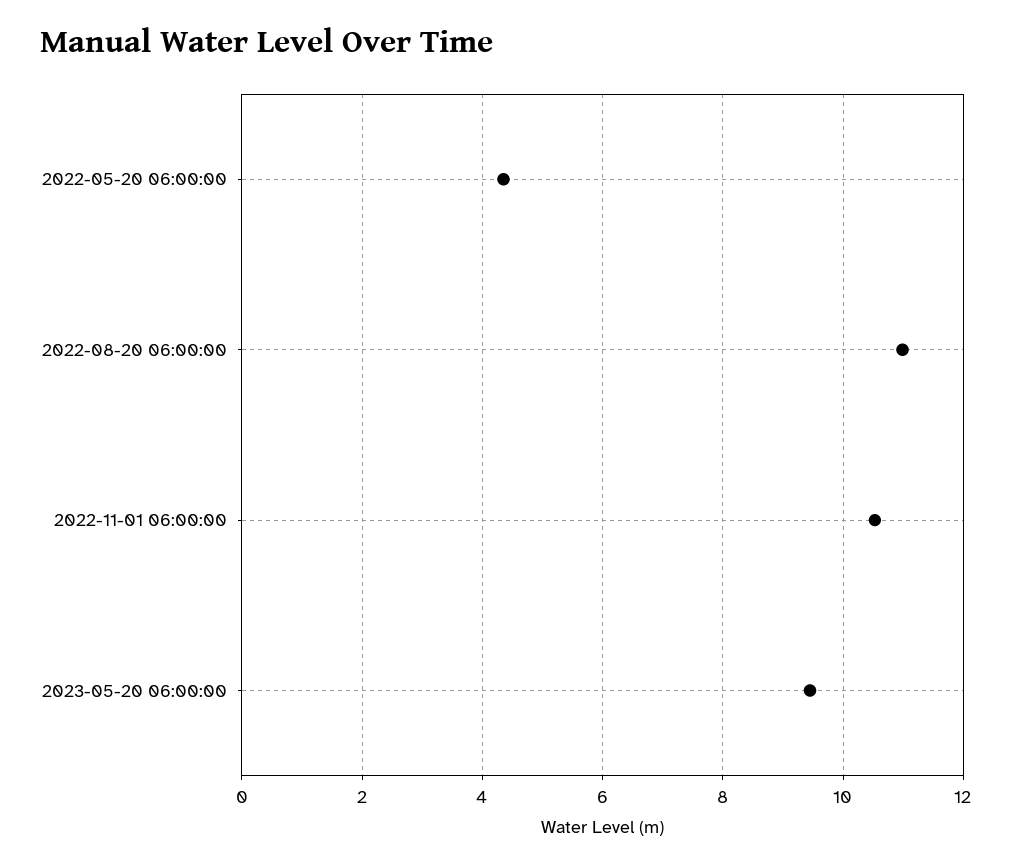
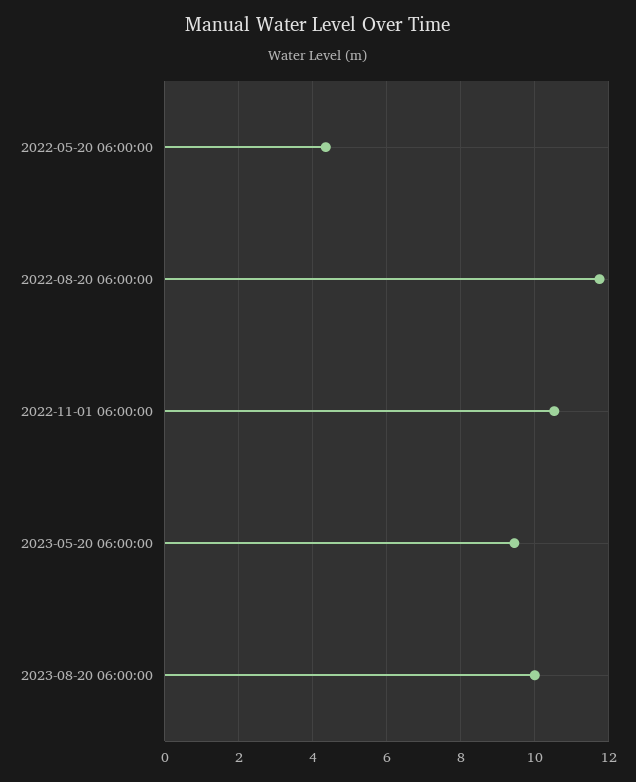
2022-08-20 06:00:00: 11 -> 11.8
2023-08-20 06:00:00: none -> 10

